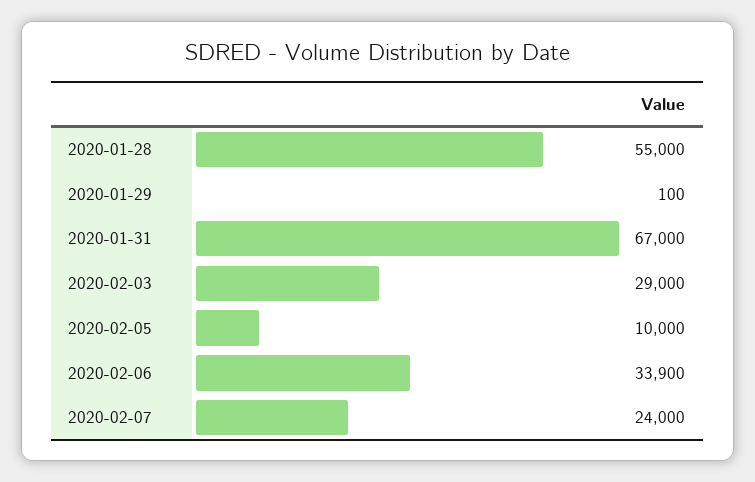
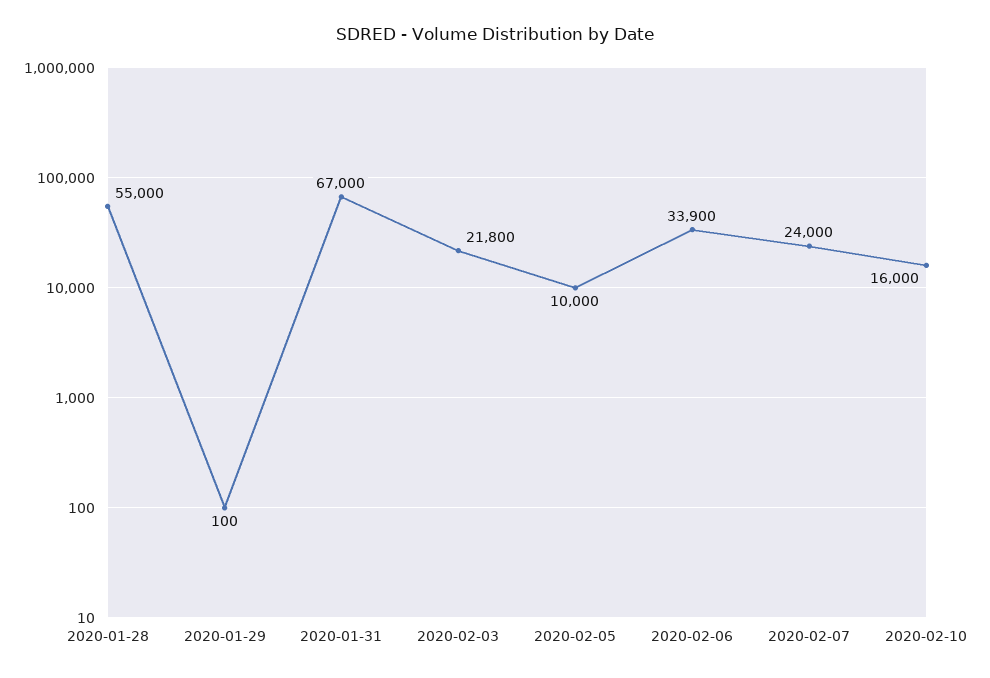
2020-02-03: 29000 -> 21800
2020-02-10: none -> 16000

